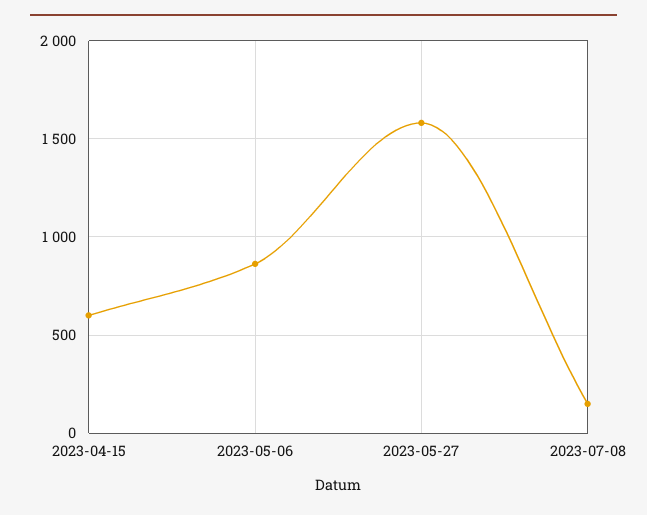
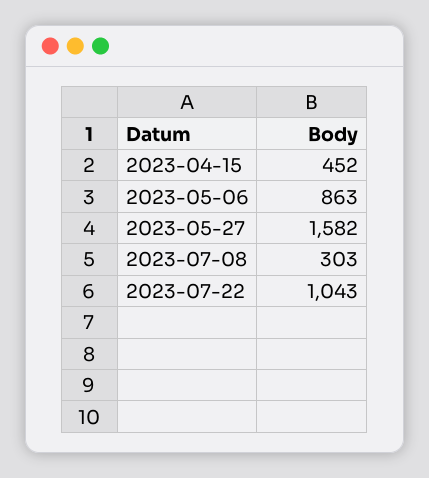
2023-04-15: 600 -> 452
2023-07-08: 150 -> 303
2023-07-22: none -> 1043

